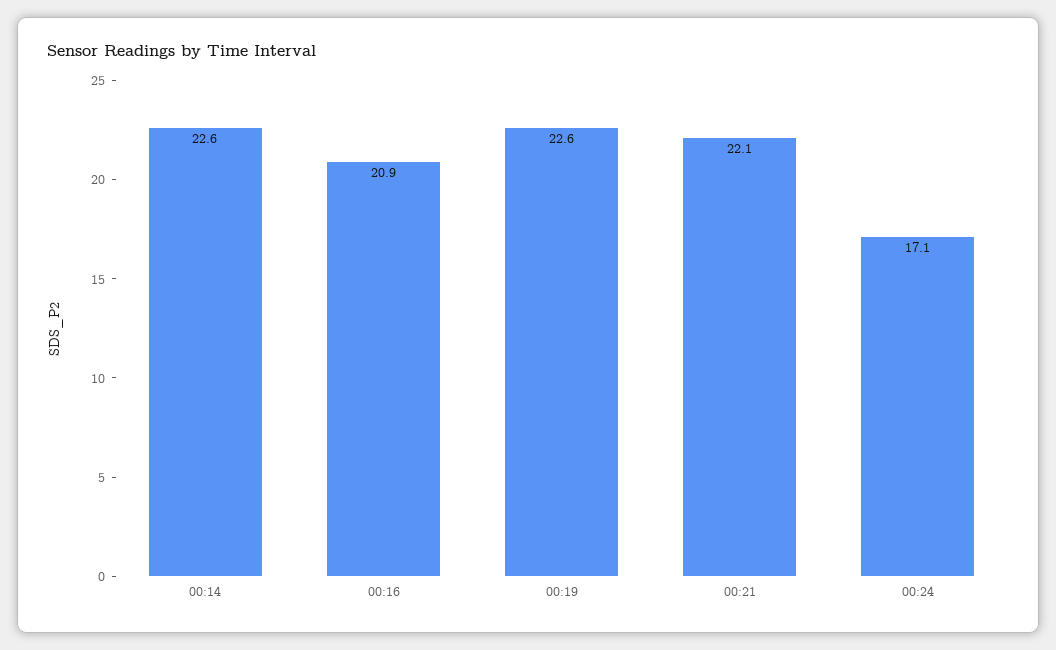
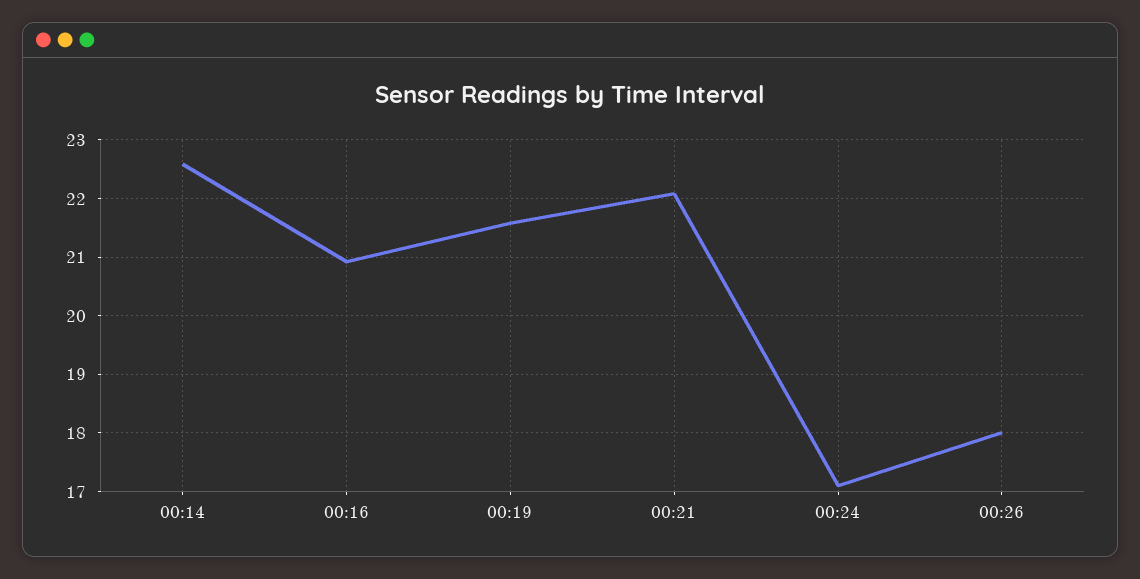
00:19: 22.6 -> 21.6
00:26: none -> 18

